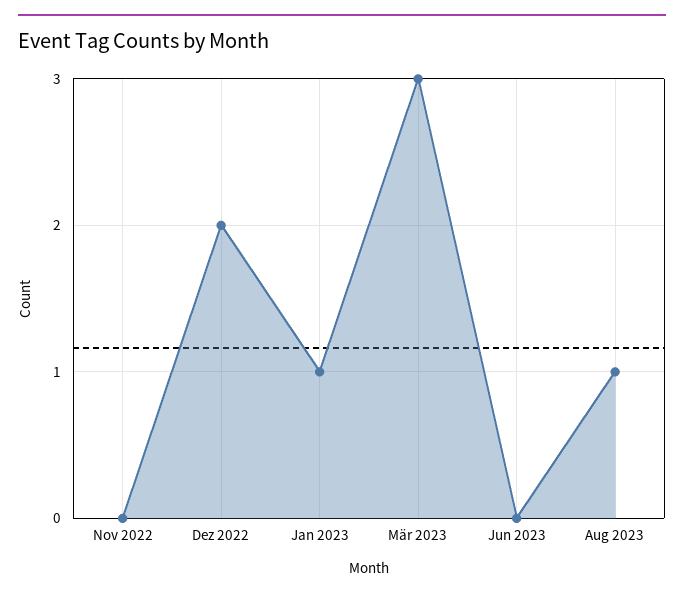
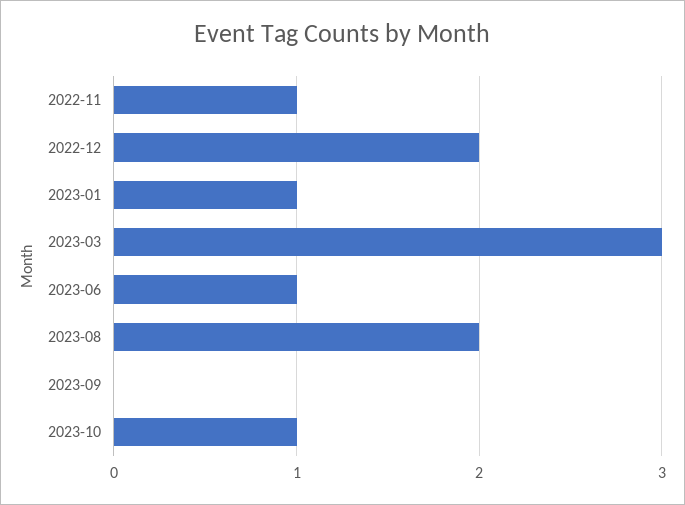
Nov 2022: 0 -> 1
Jun 2023: 0 -> 1
Aug 2023: 1 -> 2
2023-09: none -> 0
2023-10: none -> 1

